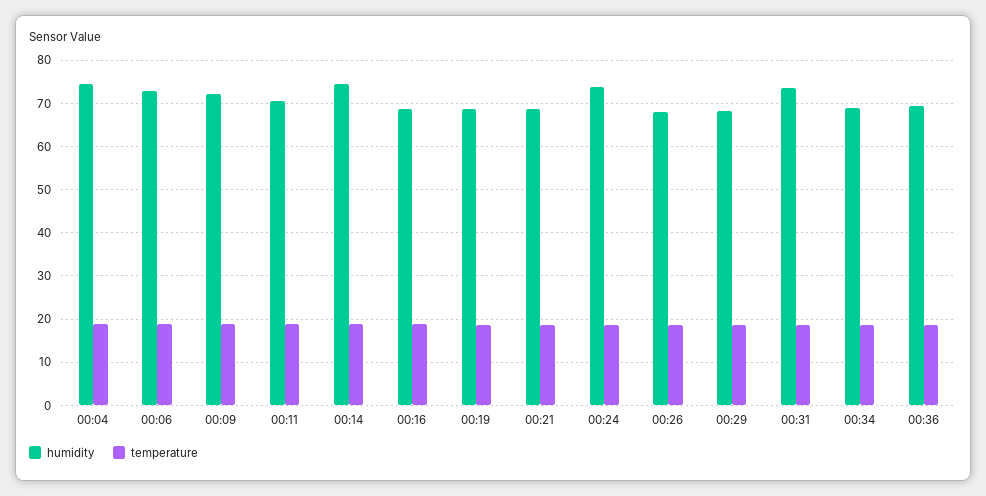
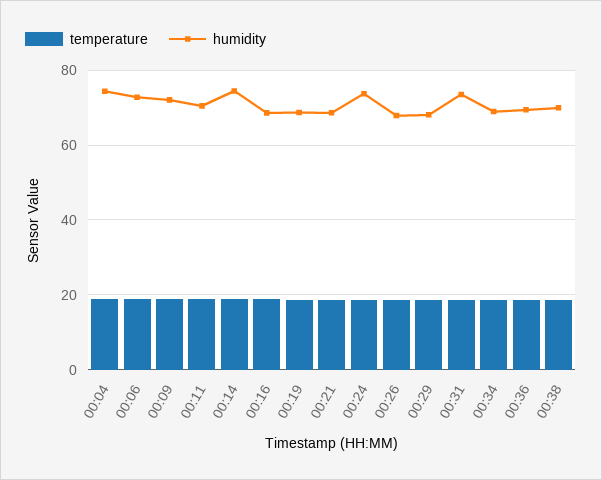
temperature, 00:38: none -> 18
humidity, 00:38: none -> 70

